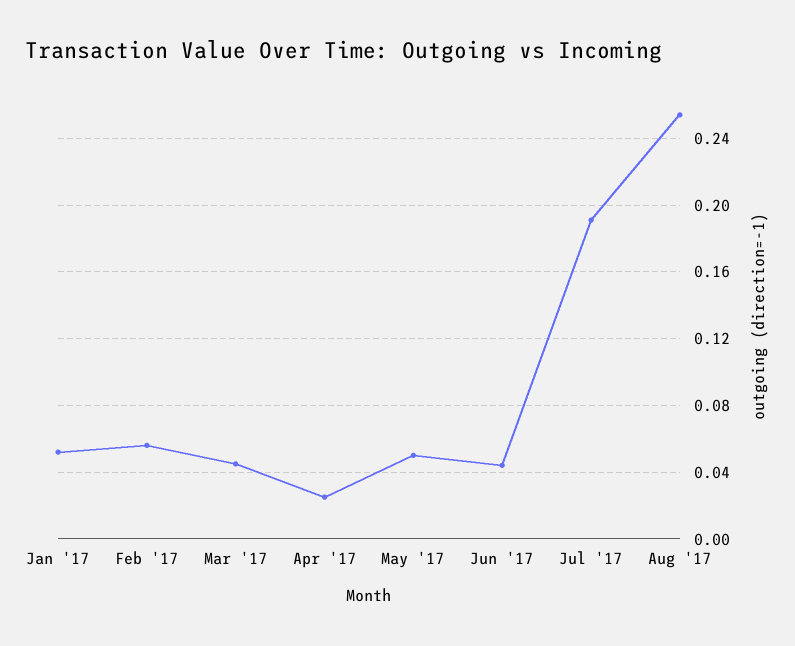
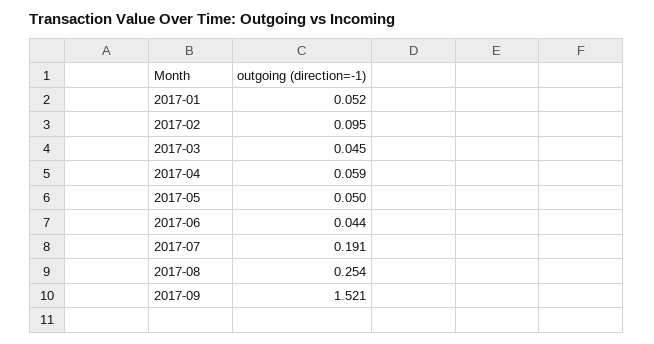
Feb '17: 0.055 -> 0.095
Apr '17: 0.025 -> 0.059
2017-09: none -> 1.521

